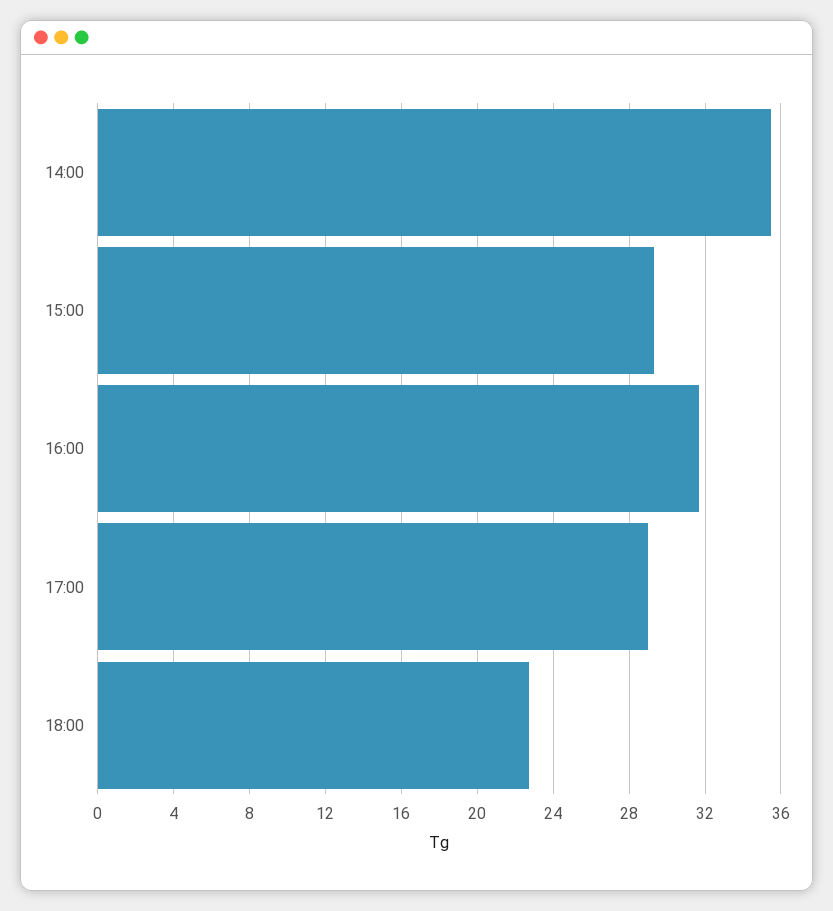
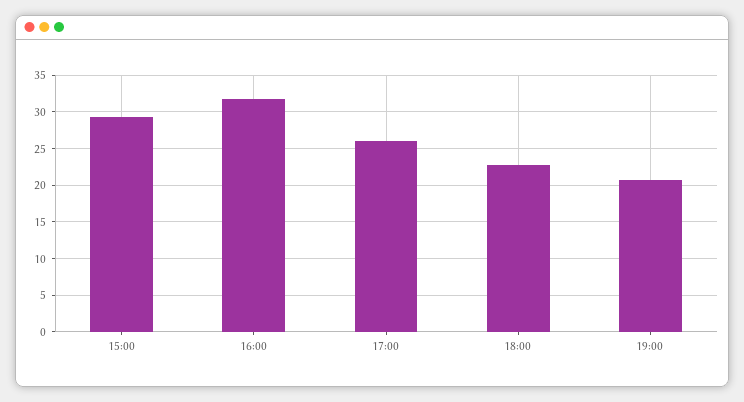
14:00: 35.5 -> none
17:00: 29 -> 26
19:00: none -> 21

